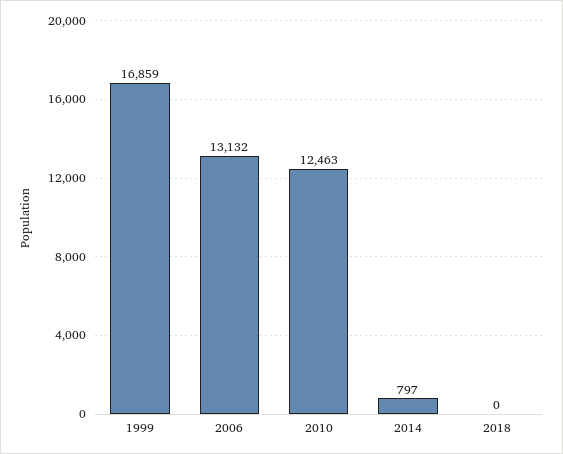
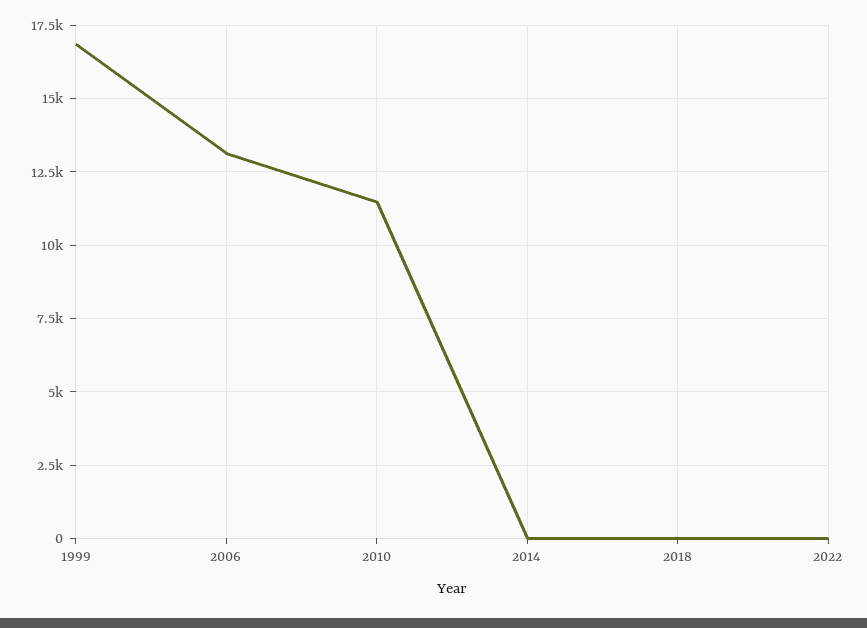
2010: 12463 -> 11500
2014: 797 -> 0
2022: none -> 0

